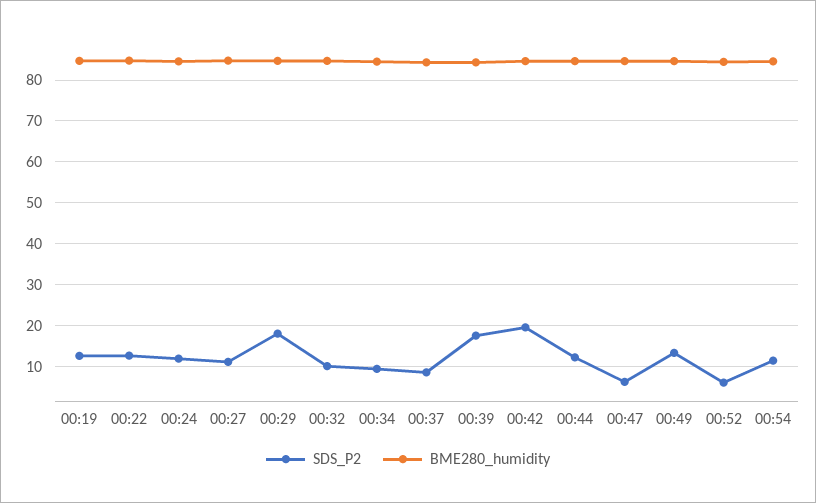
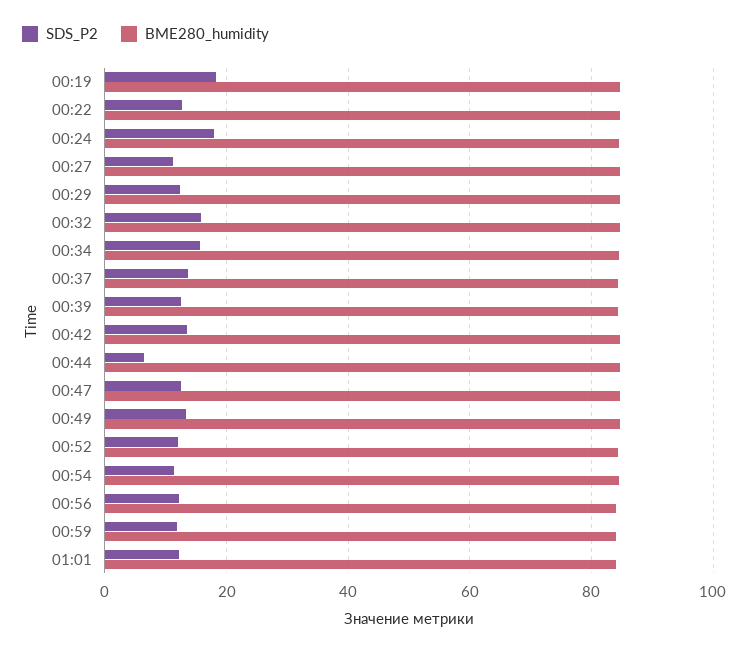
SDS_P2, 00:19: 12 -> 18
SDS_P2, 00:24: 12 -> 18
SDS_P2, 00:29: 18 -> 12
SDS_P2, 00:32: 10 -> 16
SDS_P2, 00:34: 10 -> 16
SDS_P2, 00:37: 8 -> 14
SDS_P2, 00:39: 18 -> 12
SDS_P2, 00:42: 20 -> 14
SDS_P2, 00:44: 12 -> 6
SDS_P2, 00:47: 6 -> 12
SDS_P2, 00:52: 6 -> 12
SDS_P2, 00:56: none -> 12
BME280_humidity, 00:56: none -> 84
SDS_P2, 00:59: none -> 12
BME280_humidity, 00:59: none -> 84
SDS_P2, 01:01: none -> 12
BME280_humidity, 01:01: none -> 84

